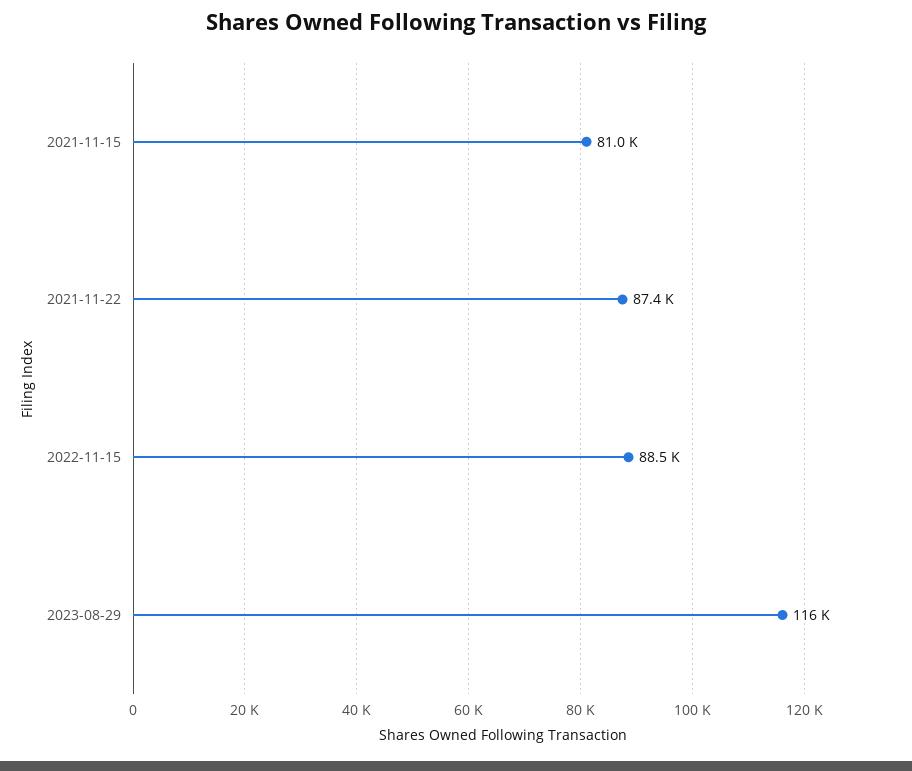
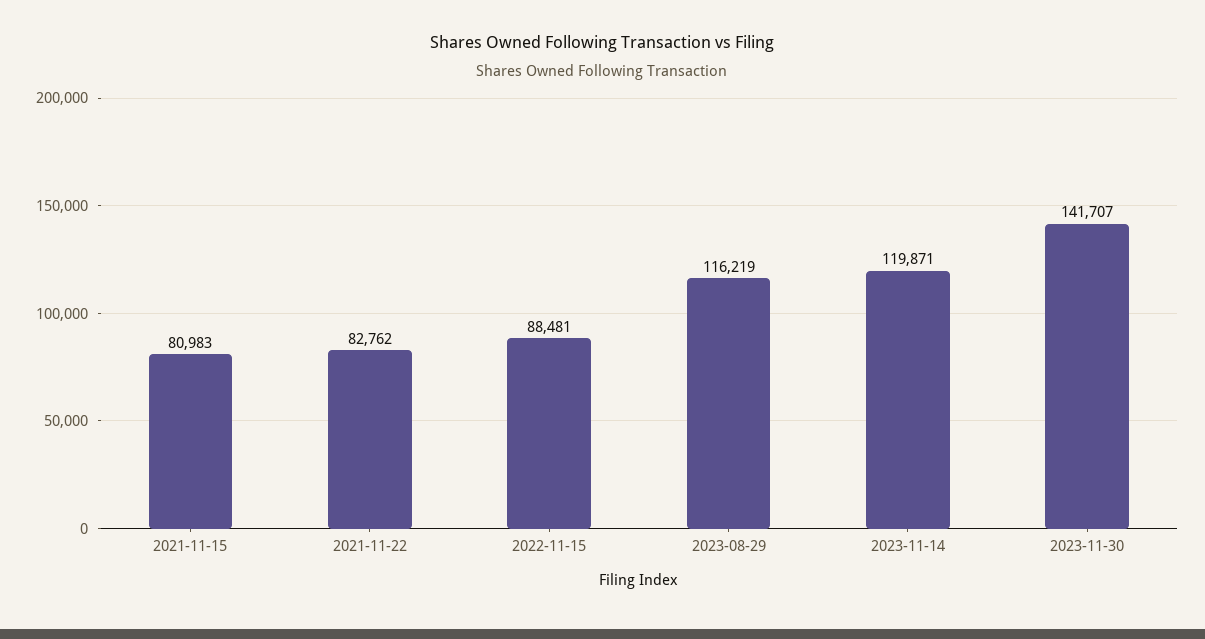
2021-11-22: 87400 -> 82762
2023-11-14: none -> 119871
2023-11-30: none -> 141707

